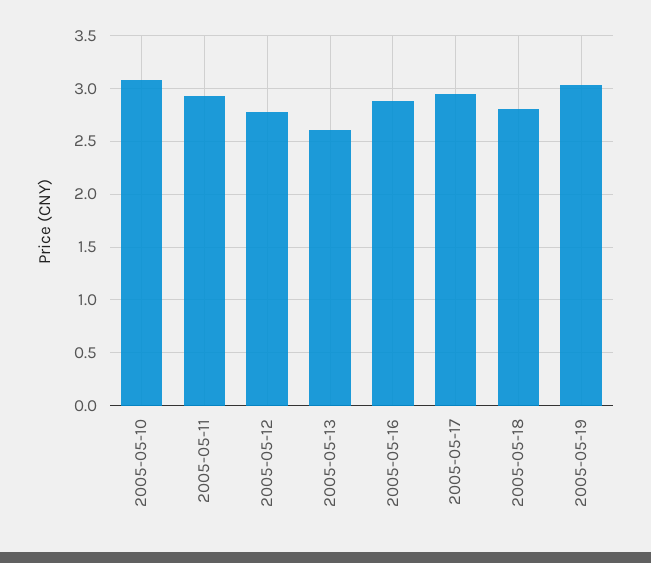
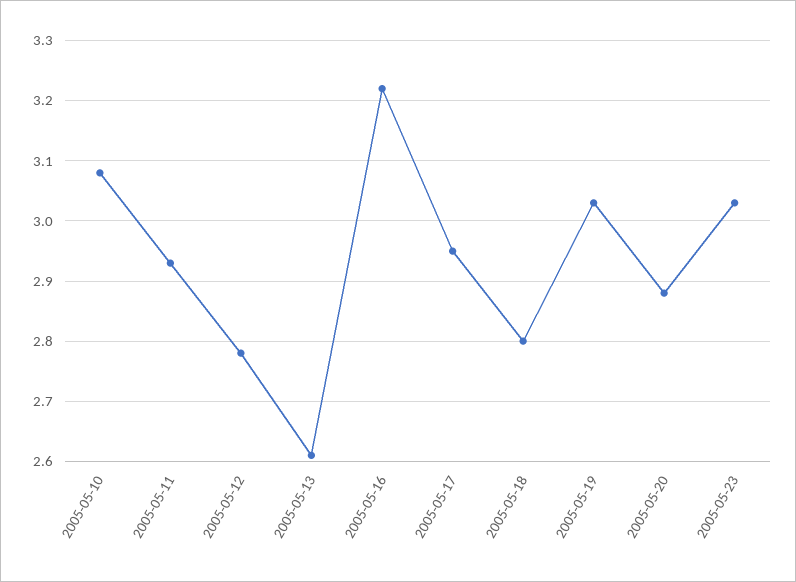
2005-05-16: 2.9 -> 3.22
2005-05-20: none -> 2.88
2005-05-23: none -> 3.03

